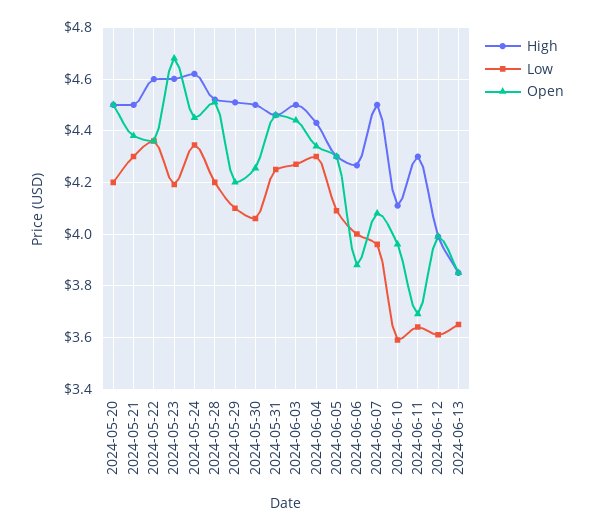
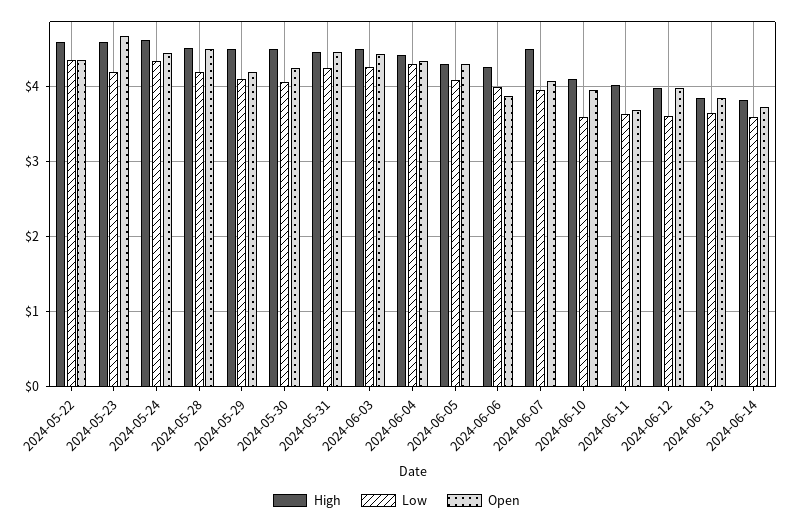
High, 2024-05-20: 4.5 -> none
Low, 2024-05-20: 4.2 -> none
Open, 2024-05-20: 4.5 -> none
High, 2024-05-21: 4.5 -> none
Low, 2024-05-21: 4.3 -> none
Open, 2024-05-21: 4.375 -> none
High, 2024-06-11: 4.3 -> 4
High, 2024-06-14: none -> 3.8
Low, 2024-06-14: none -> 3.6
Open, 2024-06-14: none -> 3.7

